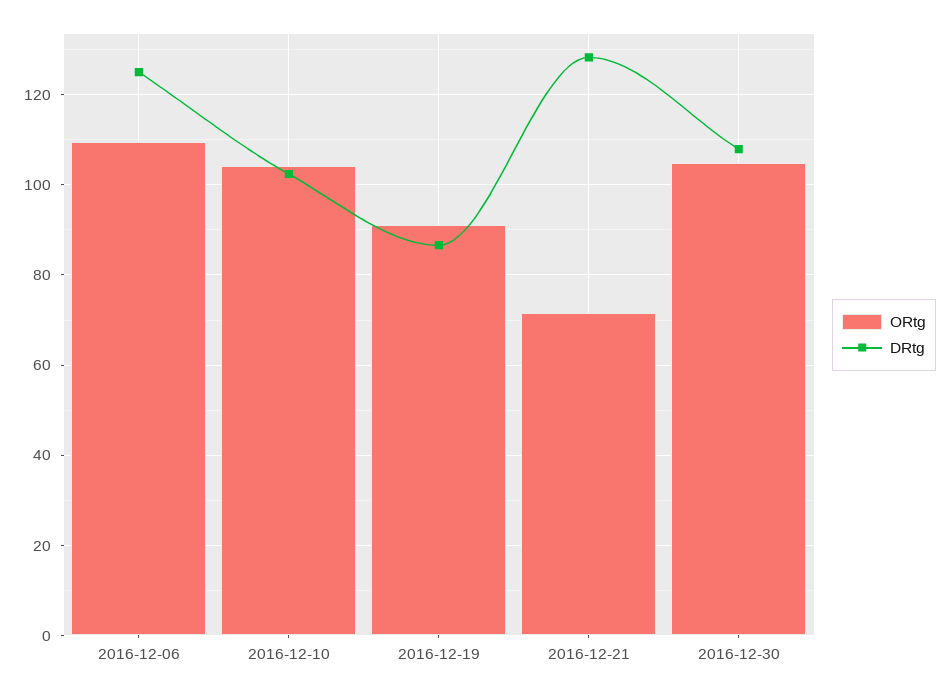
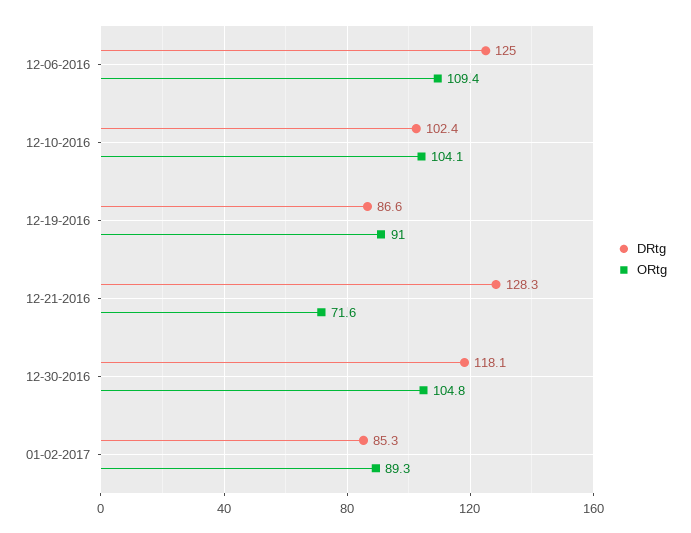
DRtg, 2016-12-30: 108 -> 118.1
DRtg, 01-02-2017: none -> 85.3
ORtg, 01-02-2017: none -> 89.3

